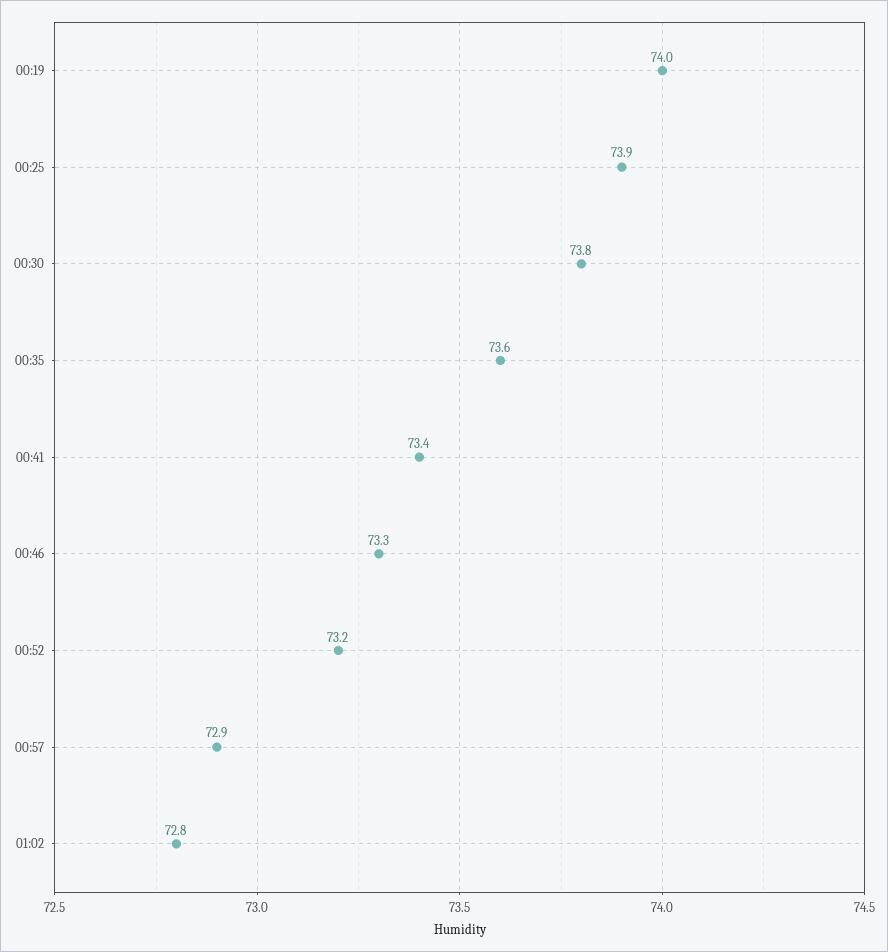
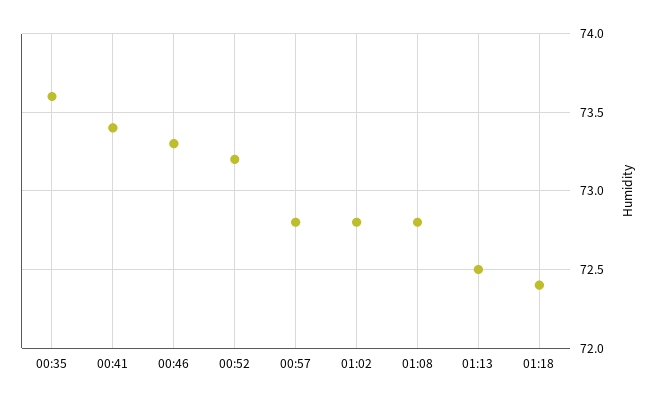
00:19: 74 -> none
00:25: 73.9 -> none
00:30: 73.8 -> none
00:57: 72.9 -> 72.8
01:08: none -> 72.8
01:13: none -> 72.5
01:18: none -> 72.4

